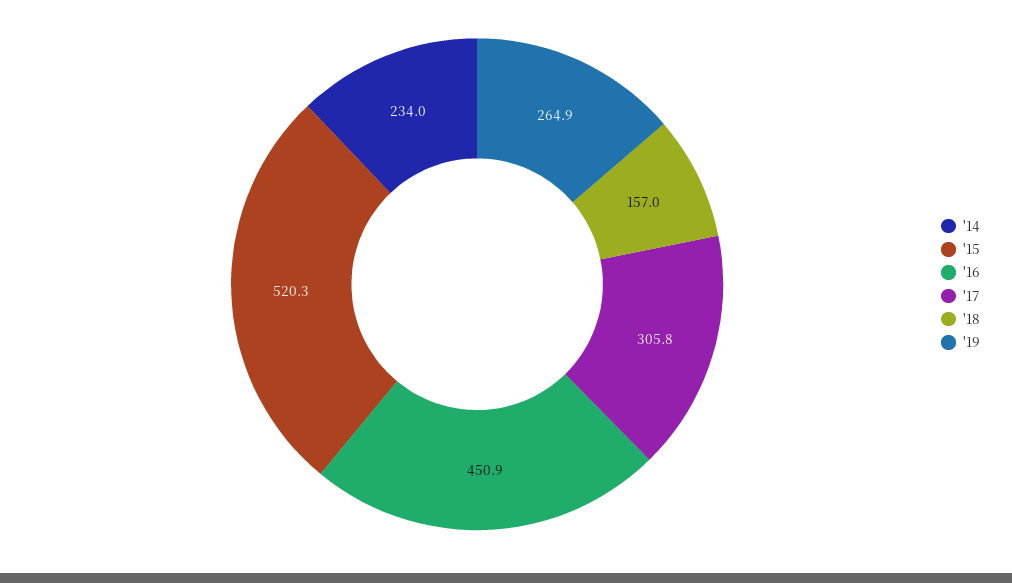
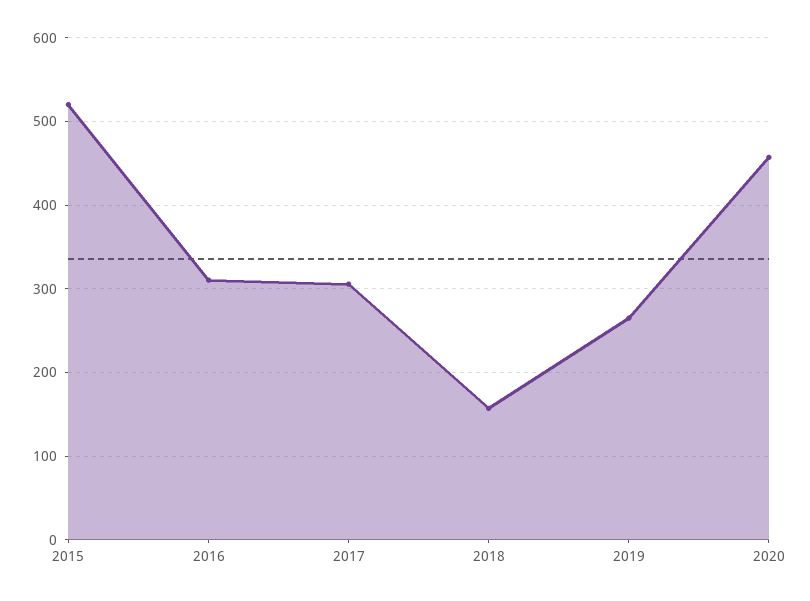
'14: 234 -> none
'16: 450.9 -> 310
2020: none -> 460

